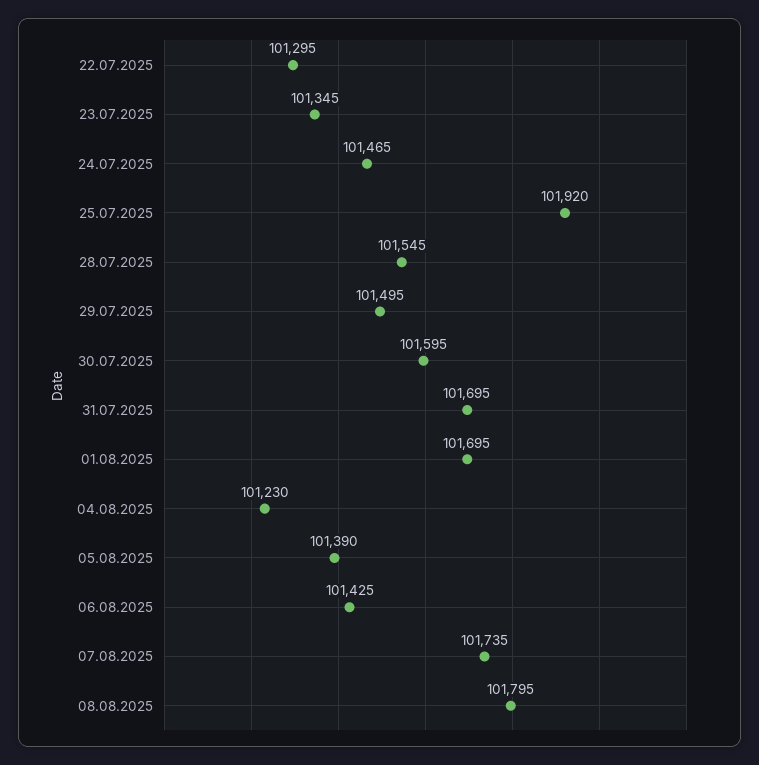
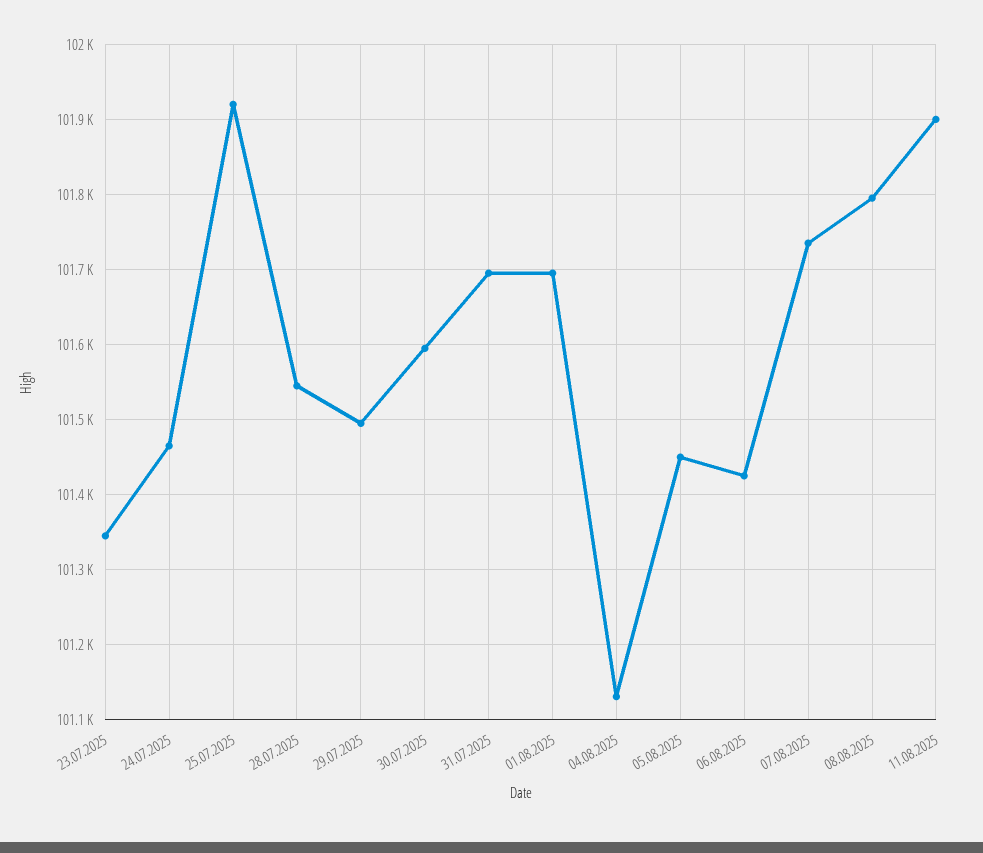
22.07.2025: 101295 -> none
04.08.2025: 101230 -> 101130
05.08.2025: 101390 -> 101450
11.08.2025: none -> 101900

